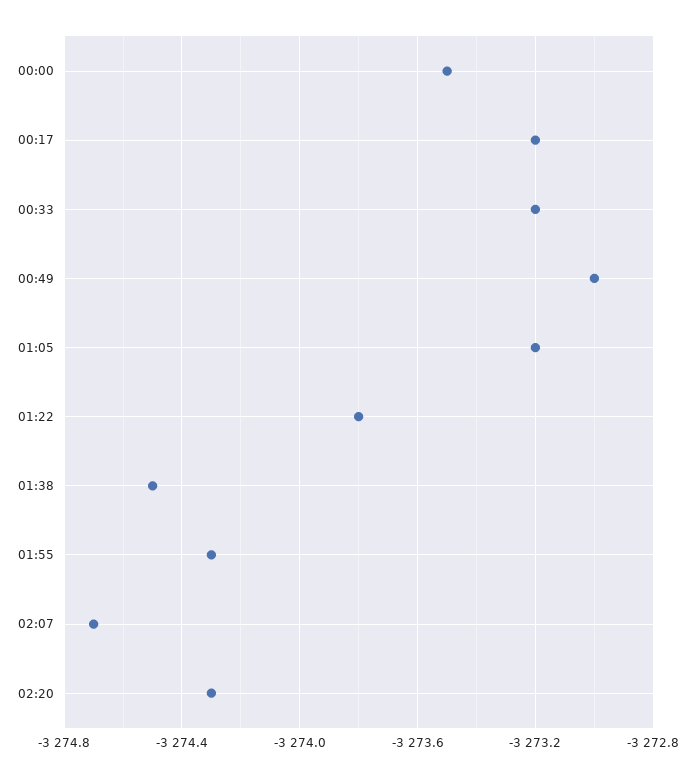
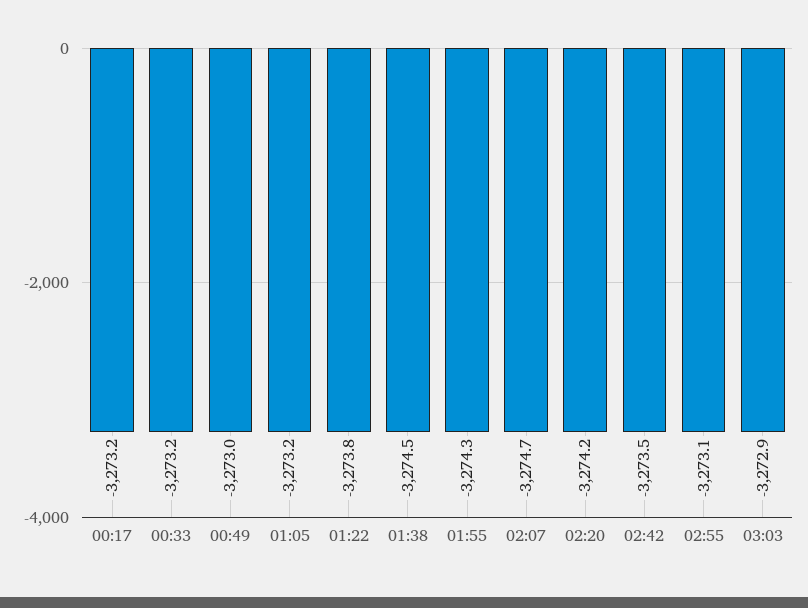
00:00: -3273.5 -> none
02:20: -3274.3 -> -3274.2
02:42: none -> -3273.5
02:55: none -> -3273.1
03:03: none -> -3272.9

